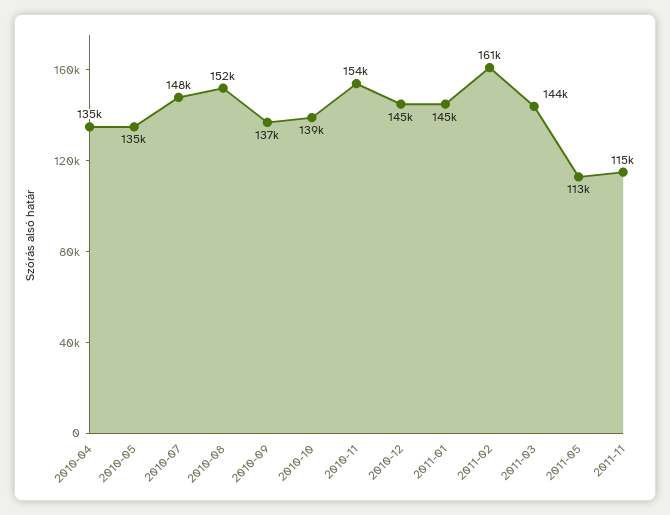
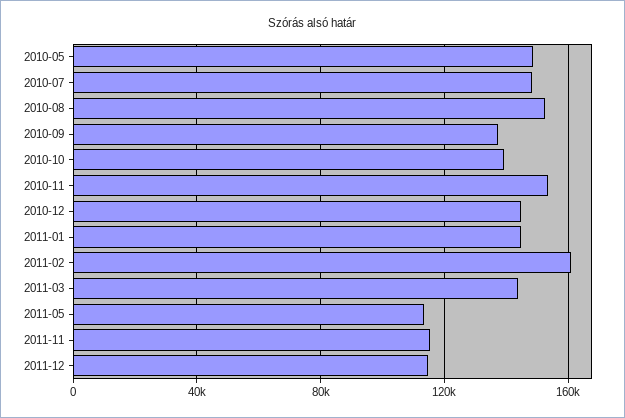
2010-04: 135000 -> none
2010-05: 135000 -> 150000
2011-12: none -> 115000

